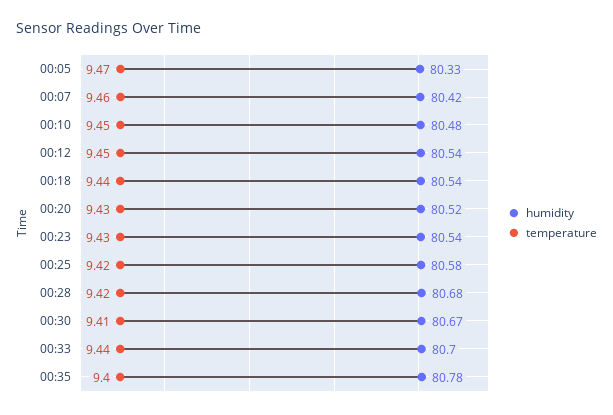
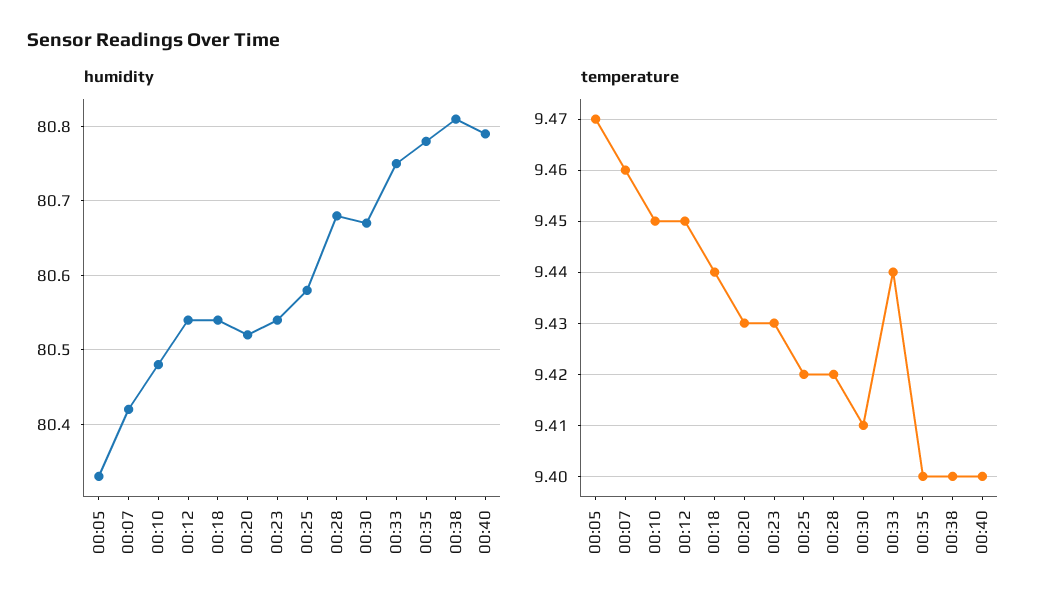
humidity, 00:33: 80.7 -> 80.75
humidity, 00:38: none -> 80.81
humidity, 00:40: none -> 80.79
temperature, 00:38: none -> 9.4
temperature, 00:40: none -> 9.4

